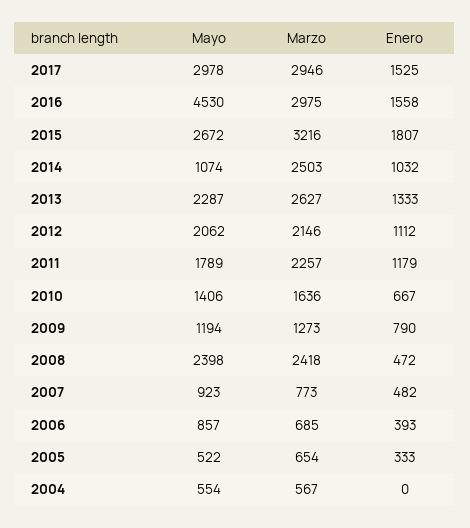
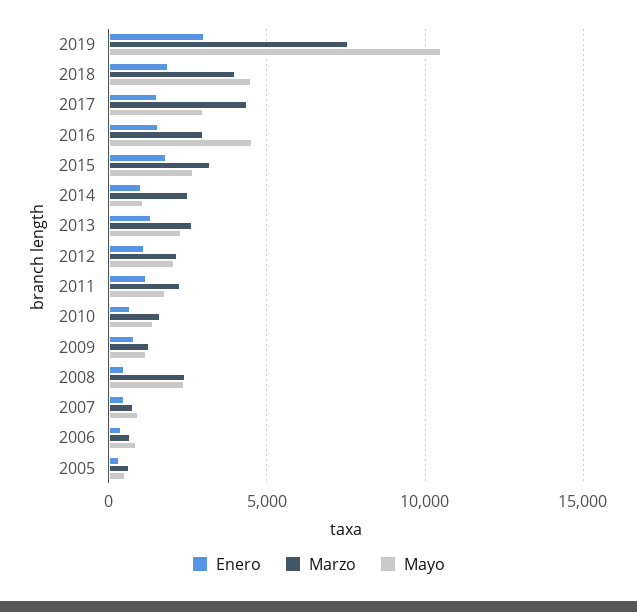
Marzo, 2017: 2946 -> 4500
Mayo, 2004: 554 -> none
Marzo, 2004: 567 -> none
Enero, 2004: 0 -> none
Enero, 2019: none -> 3000
Marzo, 2019: none -> 7500
Mayo, 2019: none -> 10500
Enero, 2018: none -> 2000
Marzo, 2018: none -> 4000
Mayo, 2018: none -> 4500

